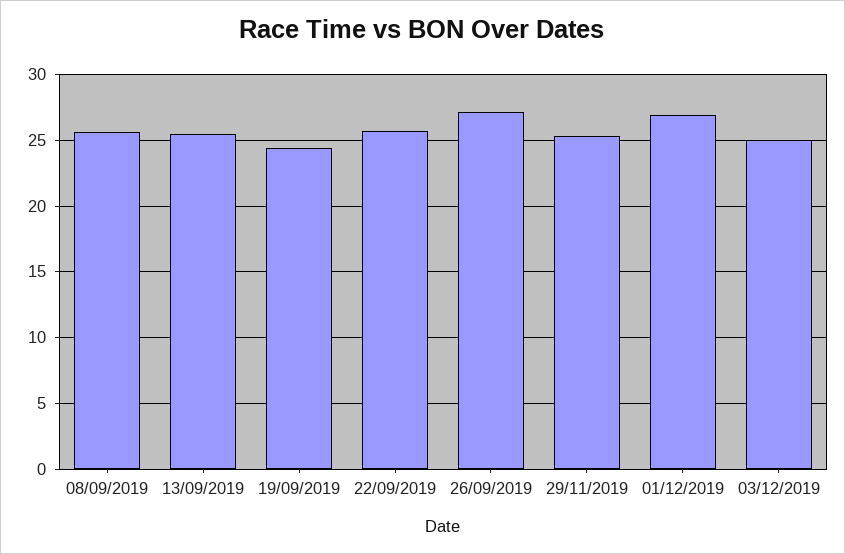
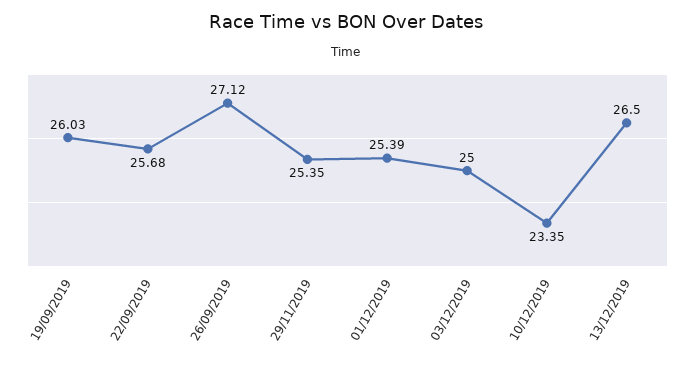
08/09/2019: 25.5 -> none
13/09/2019: 25.5 -> none
19/09/2019: 24.5 -> 26.03
01/12/2019: 27 -> 25.39
10/12/2019: none -> 23.35
13/12/2019: none -> 26.5

